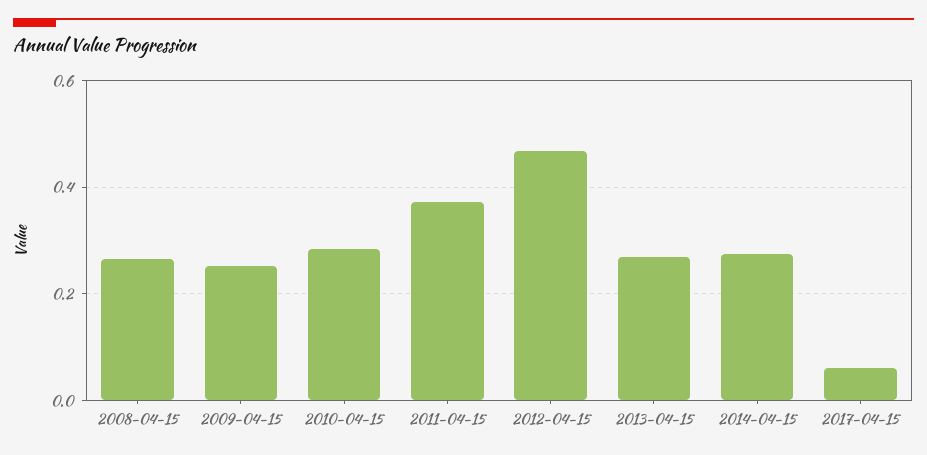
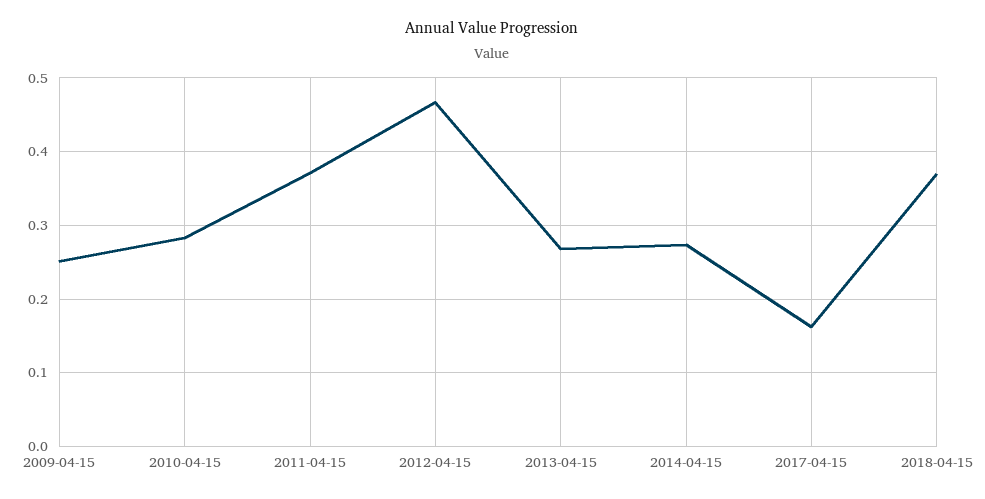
2008-04-15: 0.26 -> none
2017-04-15: 0.06 -> 0.16
2018-04-15: none -> 0.37

